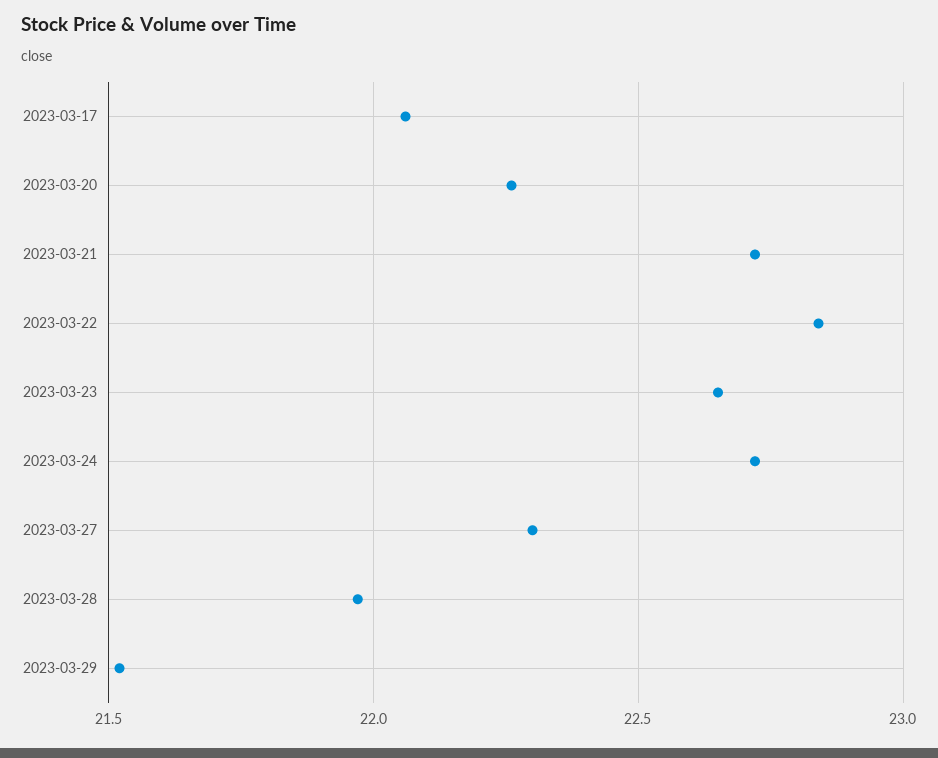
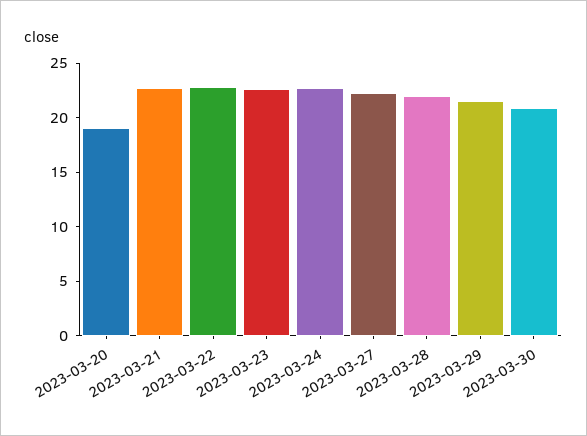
2023-03-17: 22.05 -> none
2023-03-20: 22.25 -> 19
2023-03-30: none -> 21

